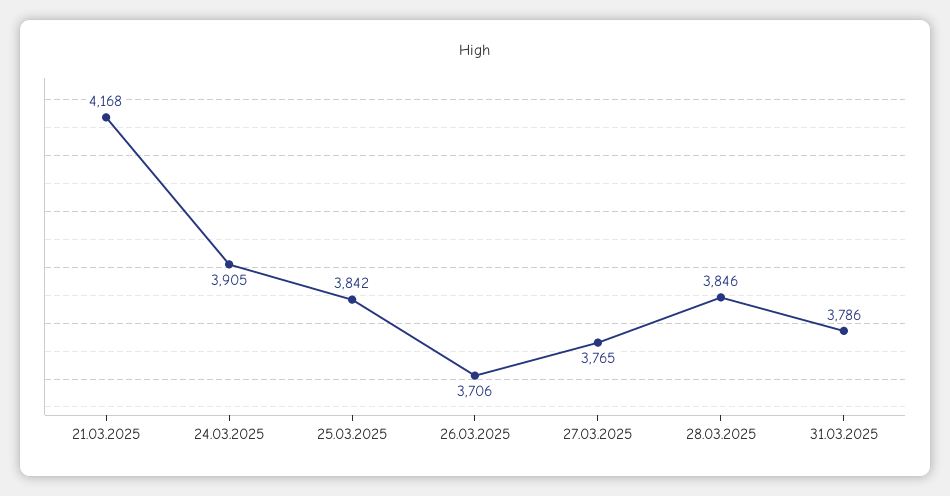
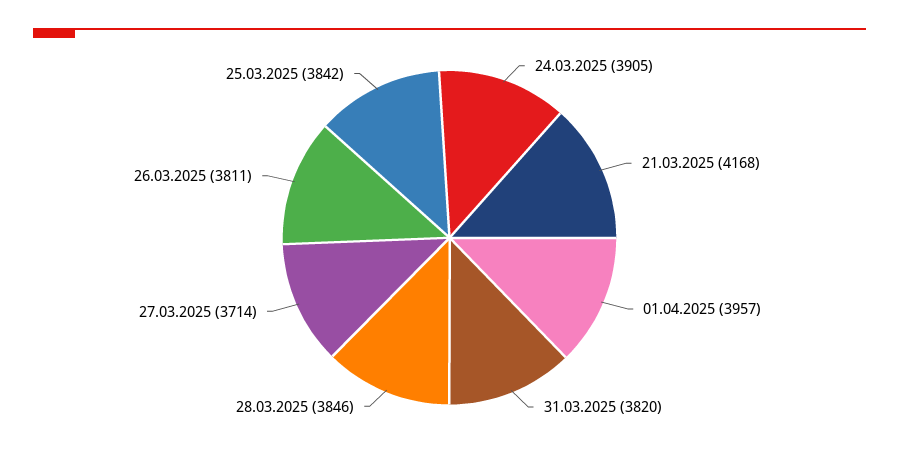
26.03.2025: 3706 -> 3811
27.03.2025: 3765 -> 3714
31.03.2025: 3786 -> 3820
01.04.2025: none -> 3957

